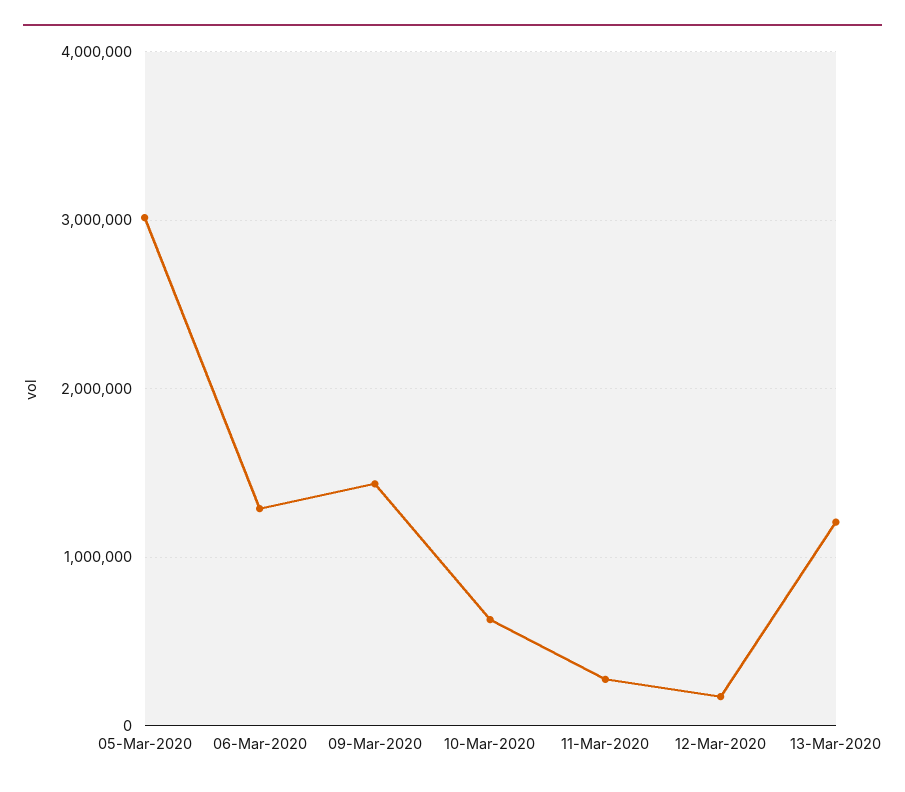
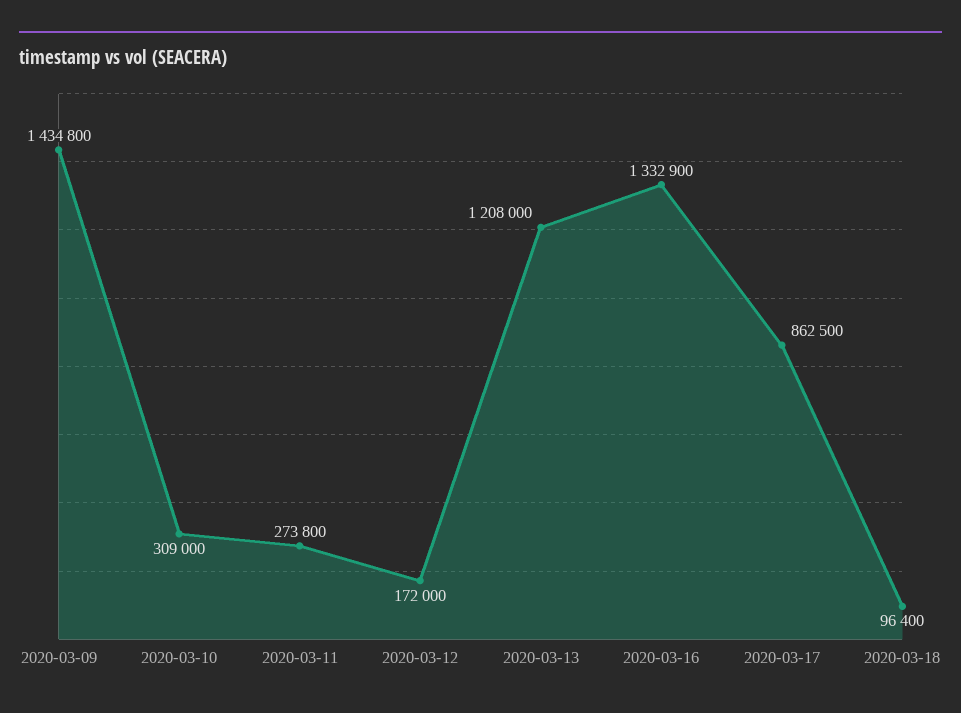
05-Mar-2020: 3000000 -> none
06-Mar-2020: 1300000 -> none
10-Mar-2020: 600000 -> 309000
2020-03-16: none -> 1332900
2020-03-17: none -> 862500
2020-03-18: none -> 96400

